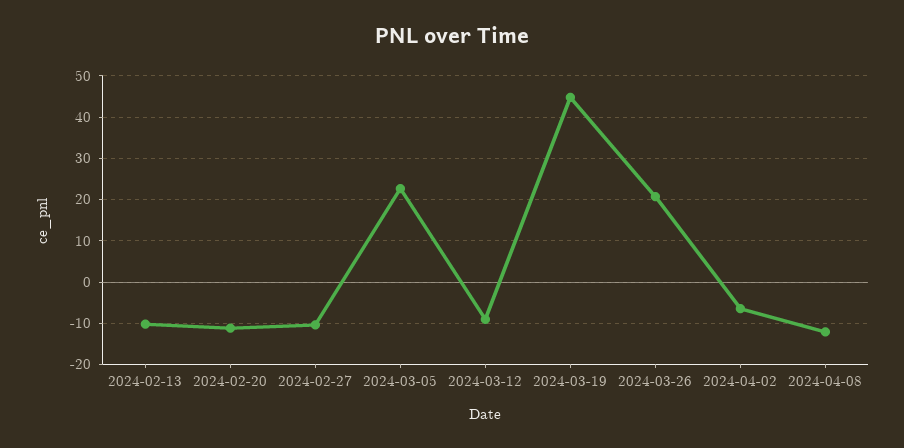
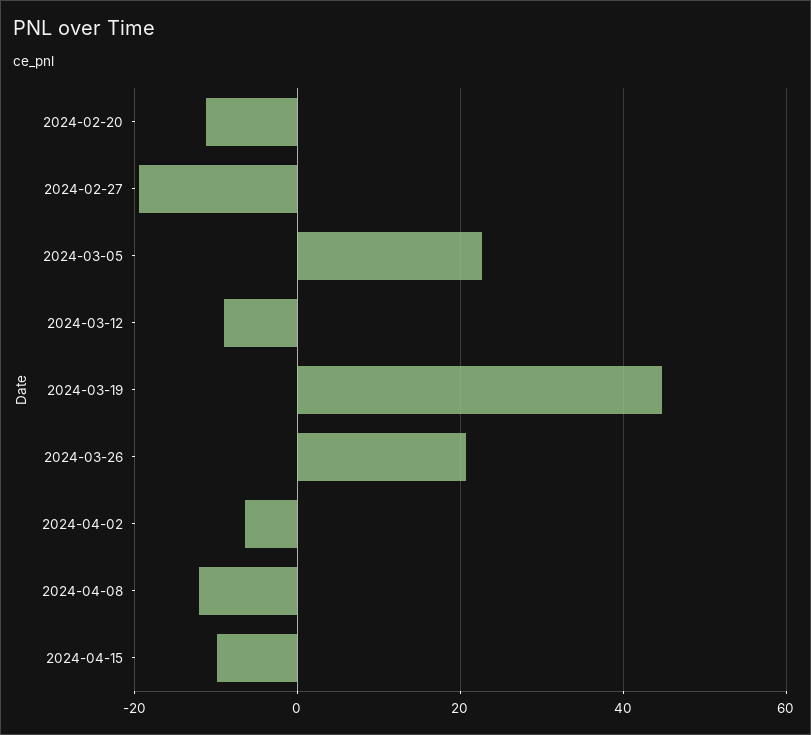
2024-02-13: -10 -> none
2024-02-27: -10 -> -20
2024-04-15: none -> -10

